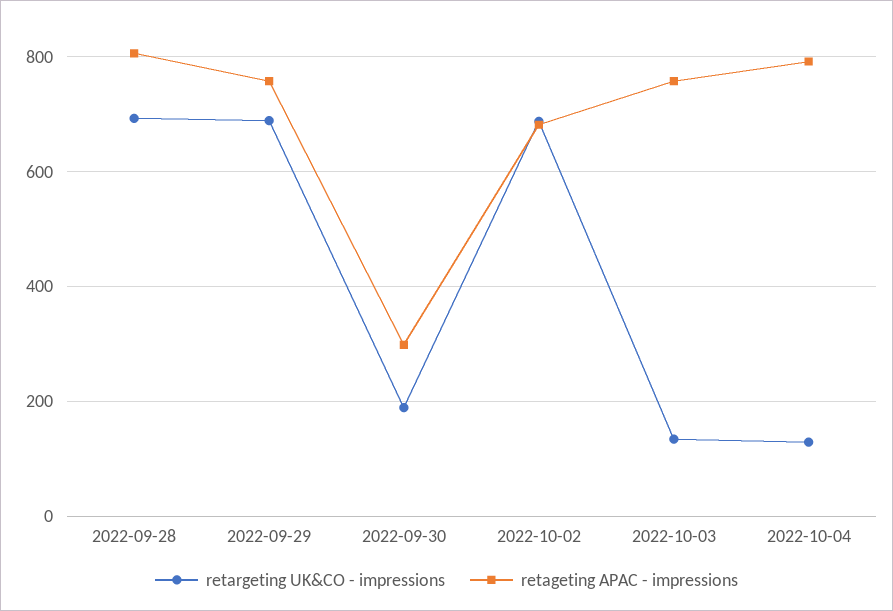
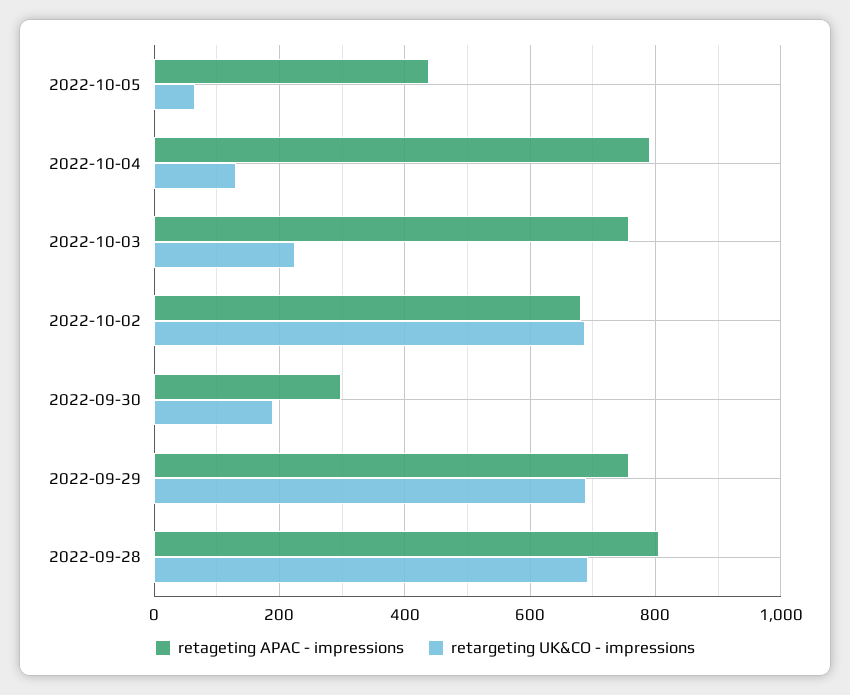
retargeting UK&CO - impressions, 2022-10-03: 140 -> 220
retageting APAC - impressions, 2022-10-05: none -> 440
retargeting UK&CO - impressions, 2022-10-05: none -> 60

